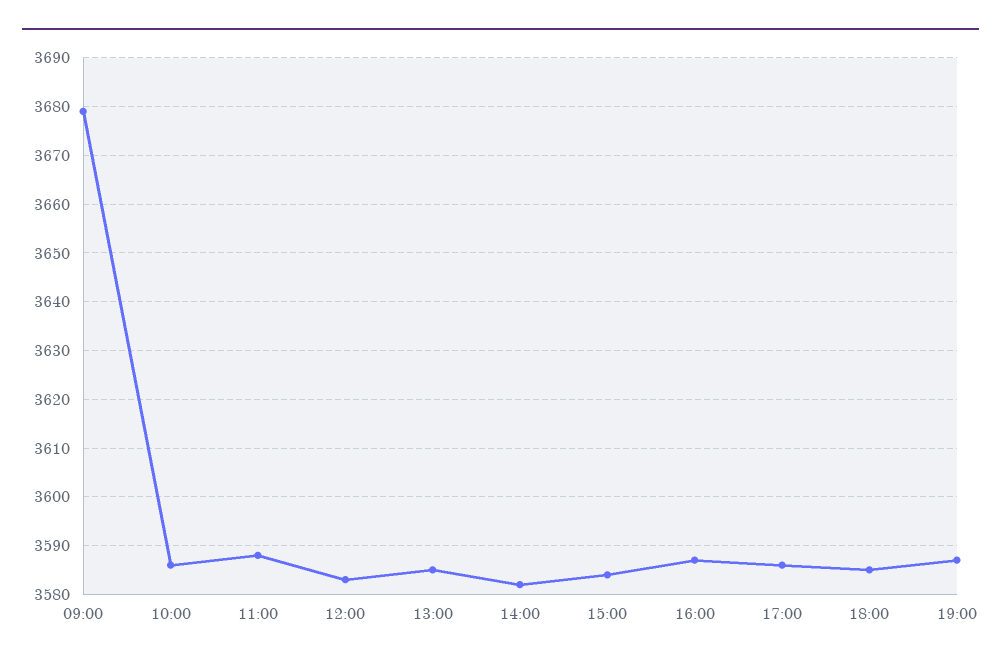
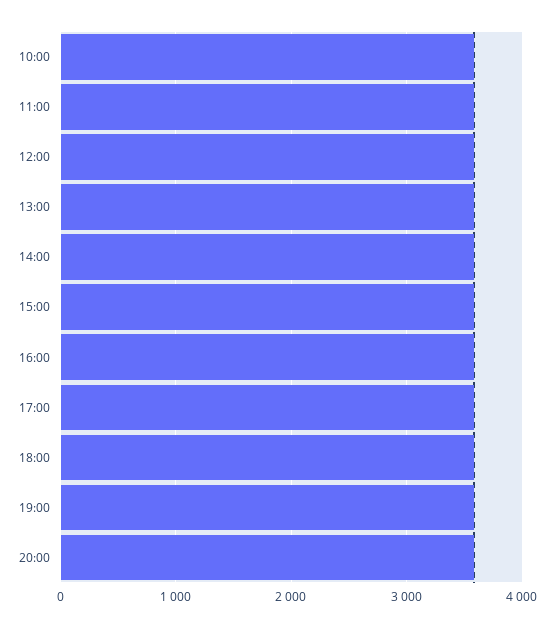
09:00: 3680 -> none
20:00: none -> 3600

